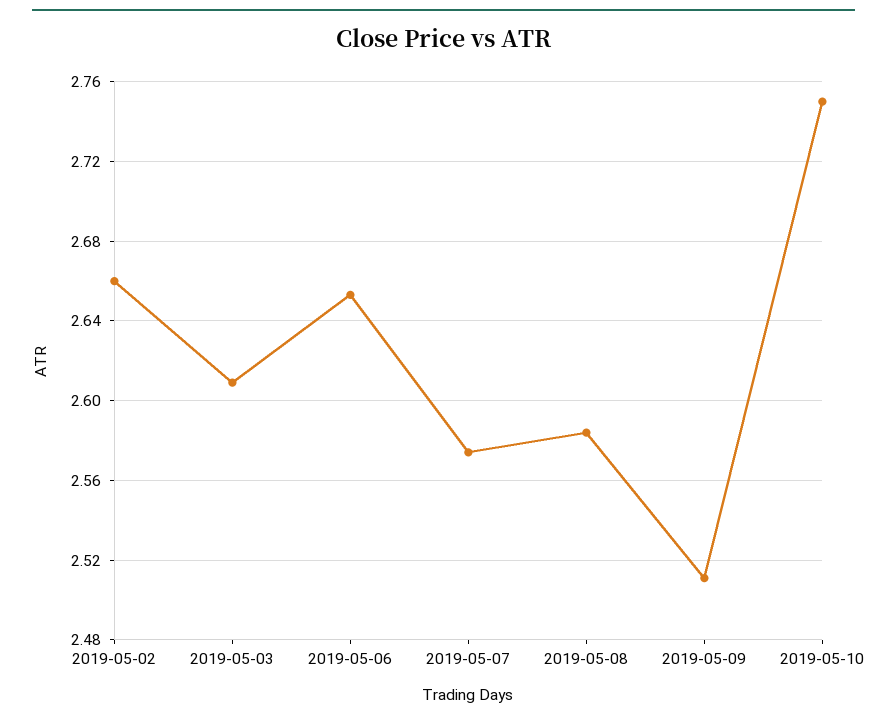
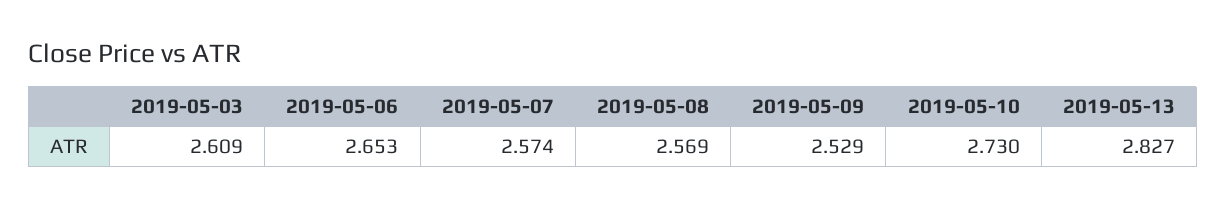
2019-05-02: 2.66 -> none
2019-05-08: 2.585 -> 2.569
2019-05-09: 2.51 -> 2.529
2019-05-10: 2.75 -> 2.73
2019-05-13: none -> 2.827

